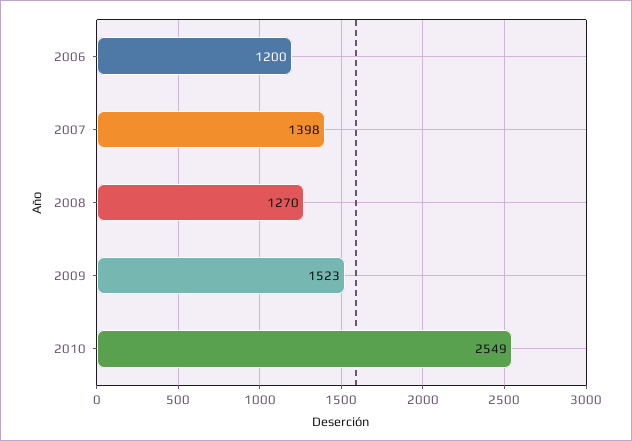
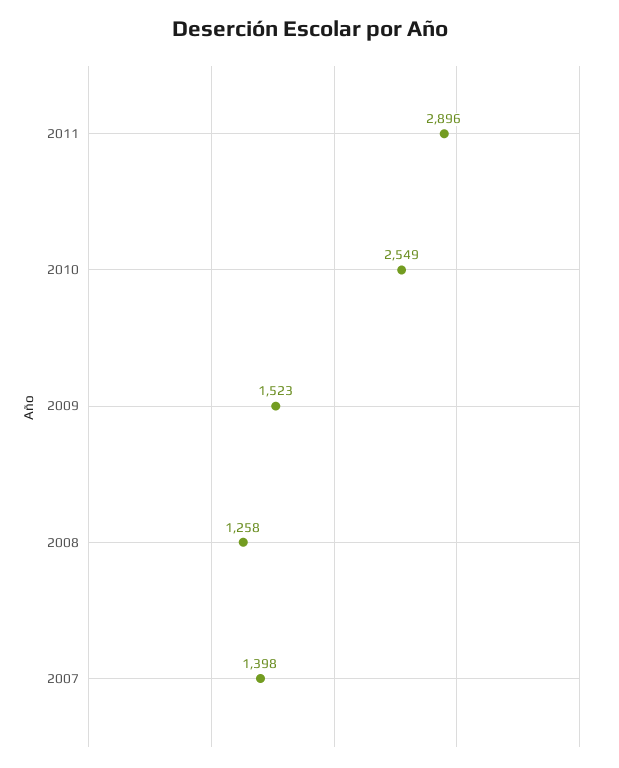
2006: 1200 -> none
2008: 1270 -> 1258
2011: none -> 2896

